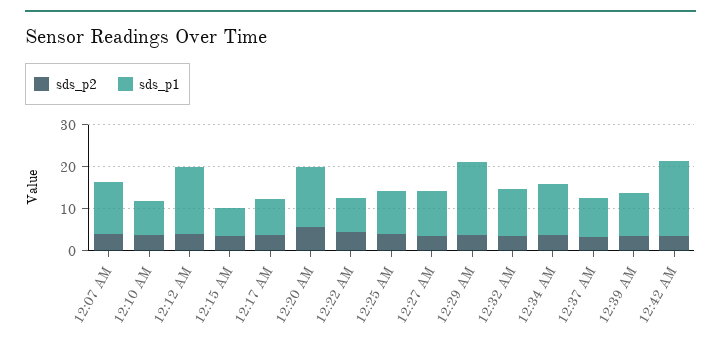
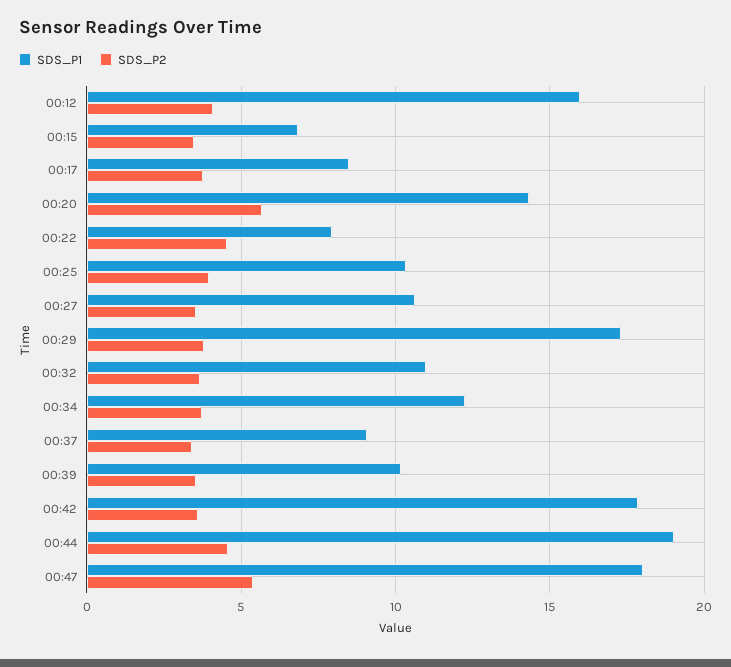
sds_p2, 12:07 AM: 4 -> none
sds_p1, 12:07 AM: 12 -> none
sds_p2, 12:10 AM: 4 -> none
sds_p1, 12:10 AM: 8 -> none
sds_p1, 00:44: none -> 19
sds_p2, 00:44: none -> 4.5
sds_p1, 00:47: none -> 18
sds_p2, 00:47: none -> 5.5

